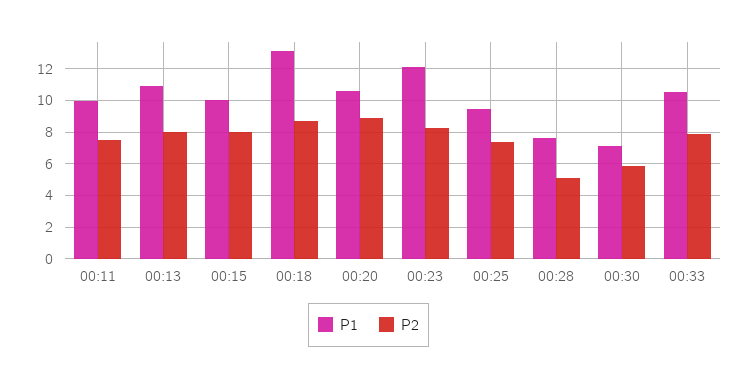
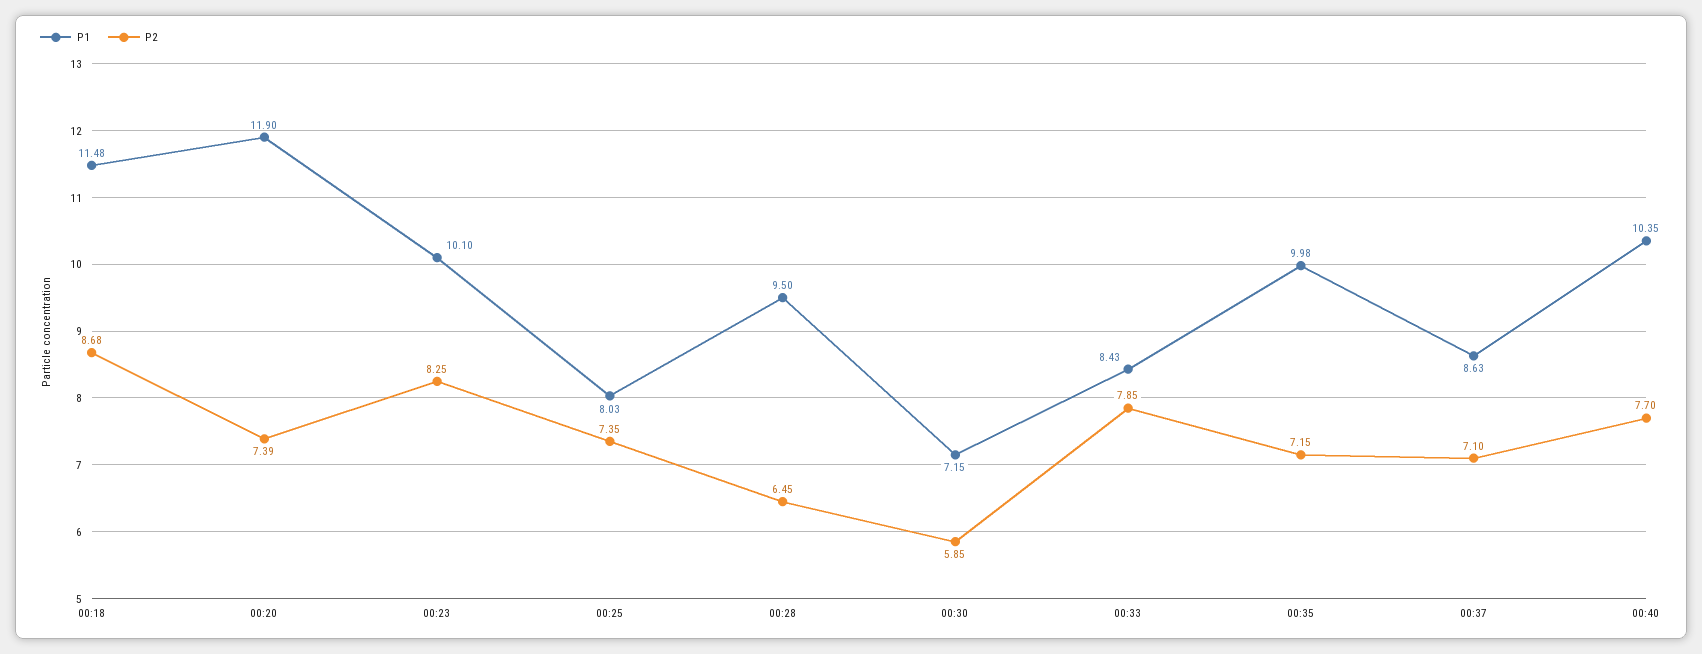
P1, 00:11: 10 -> none
P2, 00:11: 7.5 -> none
P1, 00:13: 11 -> none
P2, 00:13: 8 -> none
P1, 00:15: 10 -> none
P2, 00:15: 8 -> none
P1, 00:18: 13 -> 11.48
P1, 00:20: 10.5 -> 11.9
P2, 00:20: 9 -> 7.39
P1, 00:23: 12 -> 10.1
P1, 00:25: 9.5 -> 8.03
P1, 00:28: 7.5 -> 9.5
P2, 00:28: 5 -> 6.45
P1, 00:33: 10.5 -> 8.43
P1, 00:35: none -> 9.98
P2, 00:35: none -> 7.15
P1, 00:37: none -> 8.63
P2, 00:37: none -> 7.1
P1, 00:40: none -> 10.35
P2, 00:40: none -> 7.7

